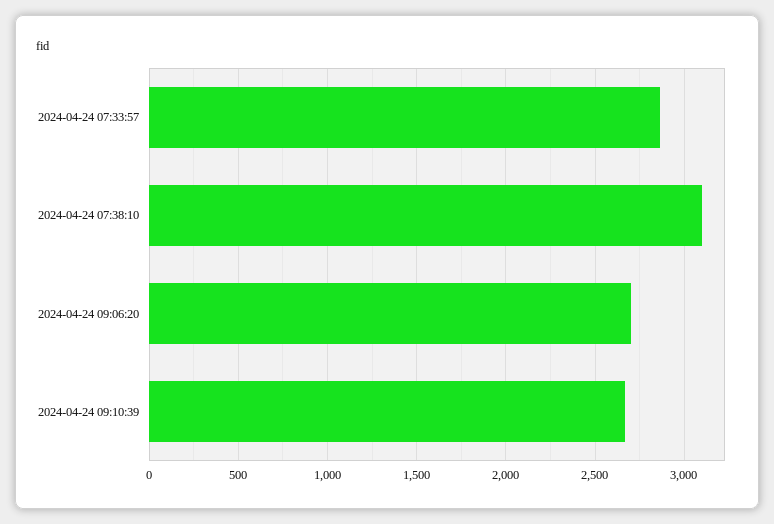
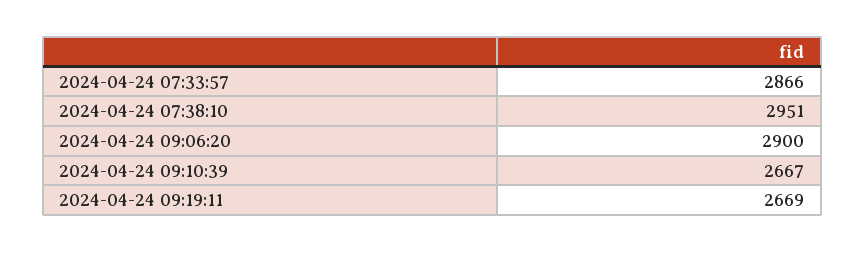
2024-04-24 07:38:10: 3100 -> 2951
2024-04-24 09:06:20: 2700 -> 2900
2024-04-24 09:19:11: none -> 2669

